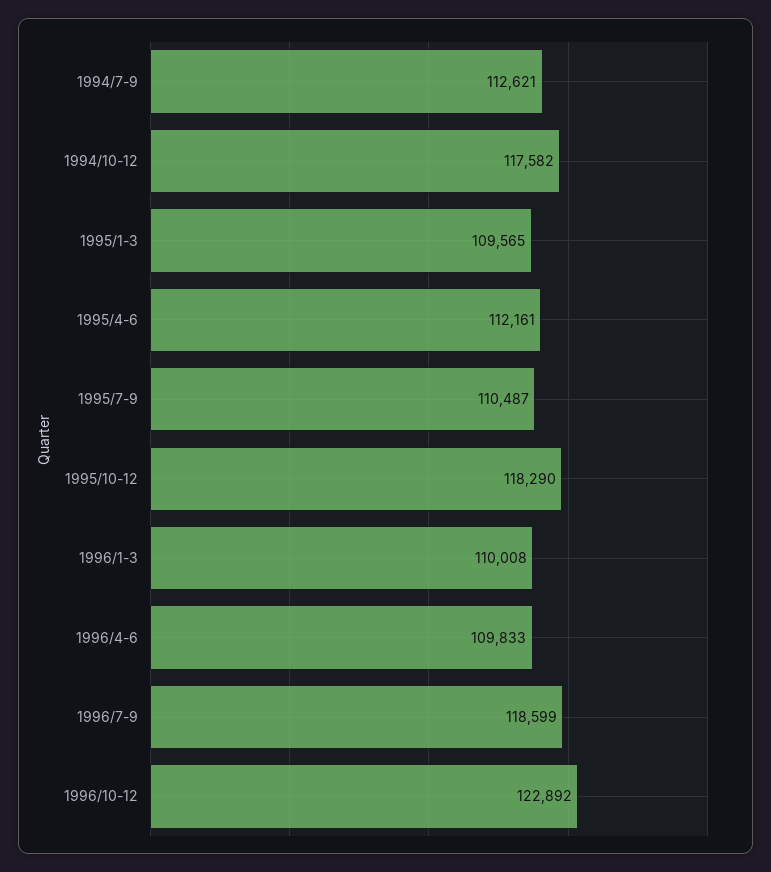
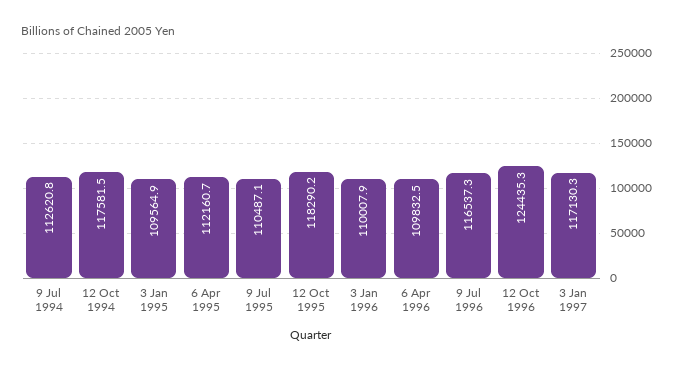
1996/7-9: 118599 -> 116537.3
1996/10-12: 122892 -> 124435.3
3 Jan 1997: none -> 117130.3

